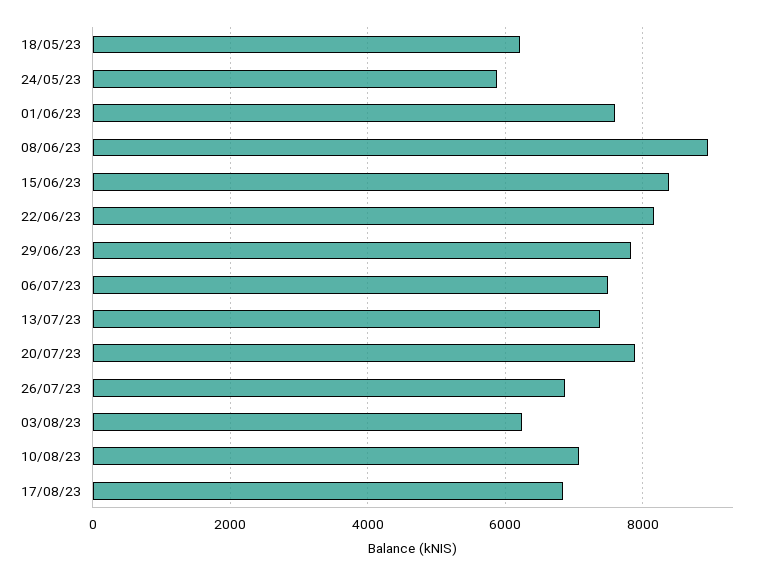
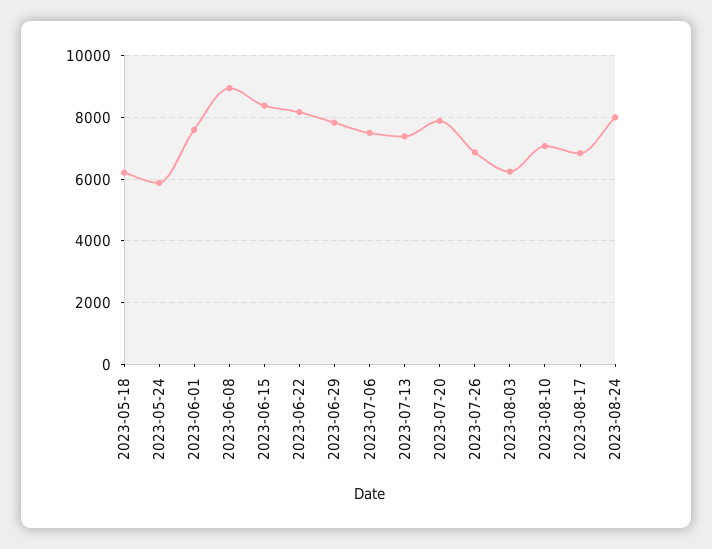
2023-08-24: none -> 8000

